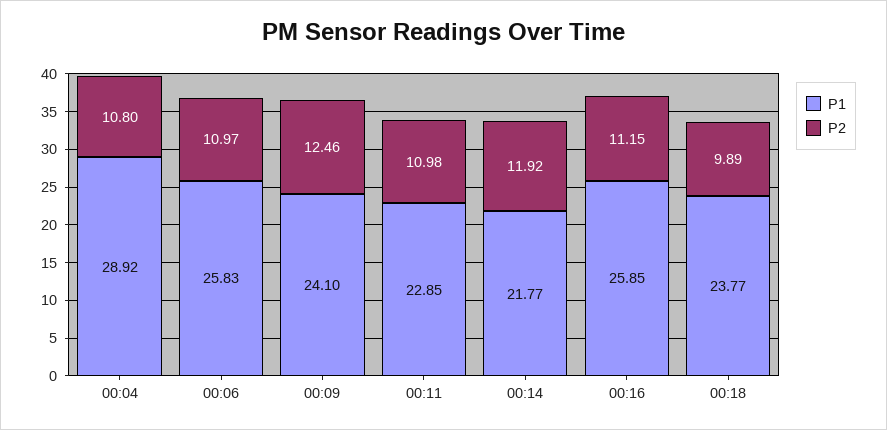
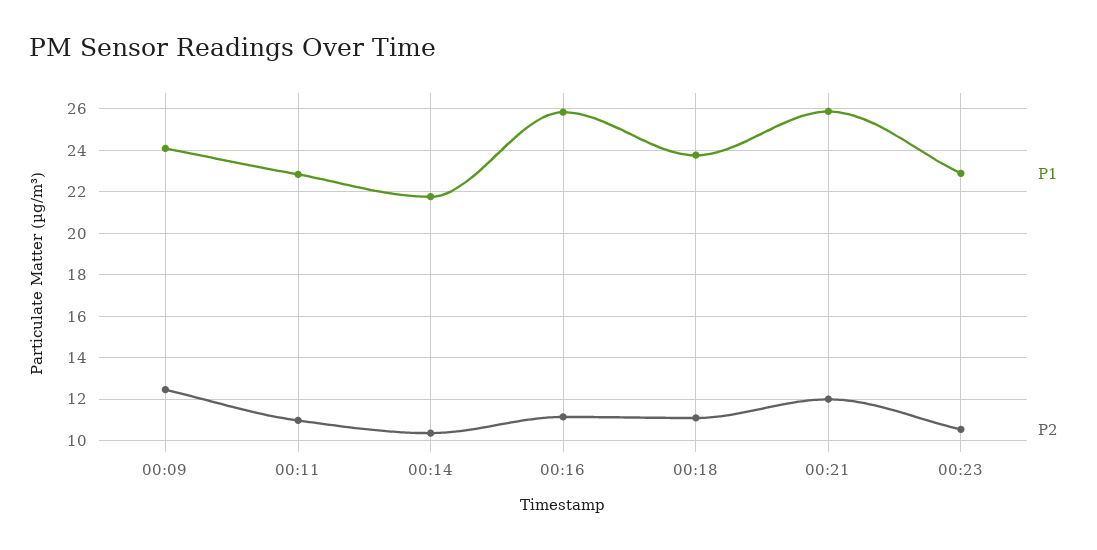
P1, 00:04: 28.92 -> none
P2, 00:04: 10.8 -> none
P1, 00:06: 25.83 -> none
P2, 00:06: 10.97 -> none
P2, 00:14: 11.92 -> 10.5
P2, 00:18: 9.89 -> 11
P1, 00:21: none -> 26
P2, 00:21: none -> 12
P1, 00:23: none -> 23
P2, 00:23: none -> 10.5

